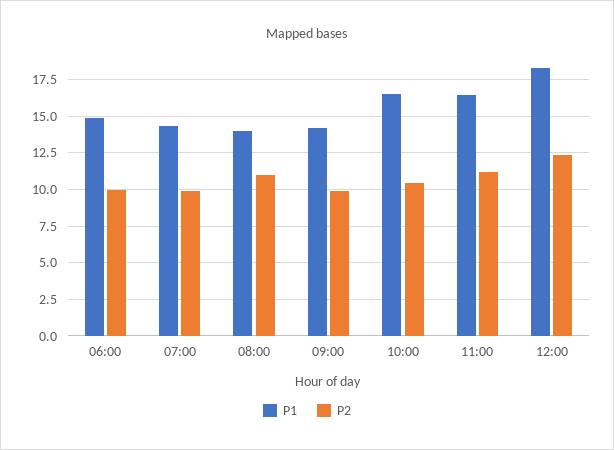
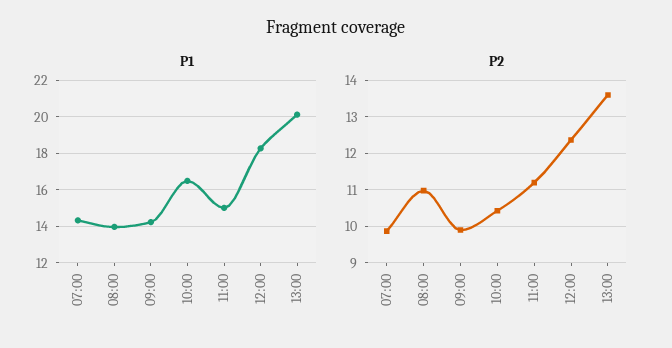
P1, 06:00: 15 -> none
P2, 06:00: 10 -> none
P1, 11:00: 16.5 -> 15
P1, 13:00: none -> 20
P2, 13:00: none -> 13.6

